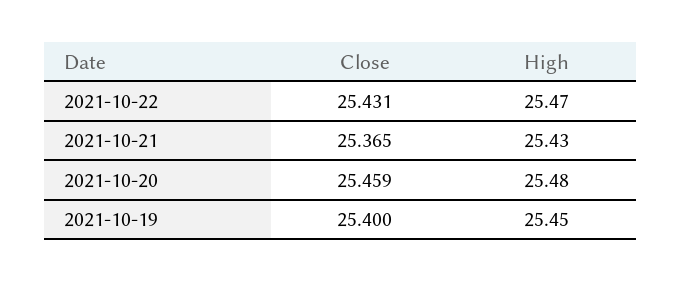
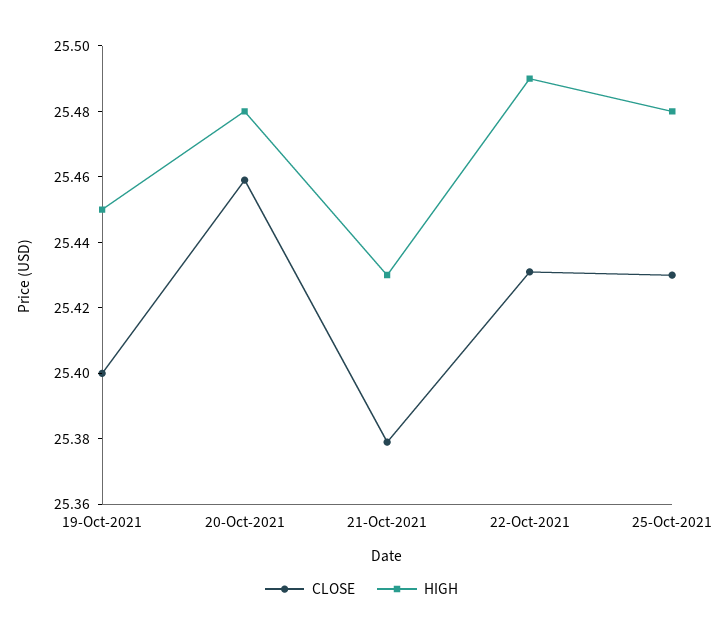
High, 2021-10-22: 25.47 -> 25.49
Close, 2021-10-21: 25.365 -> 25.38
Close, 25-Oct-2021: none -> 25.43
High, 25-Oct-2021: none -> 25.48

